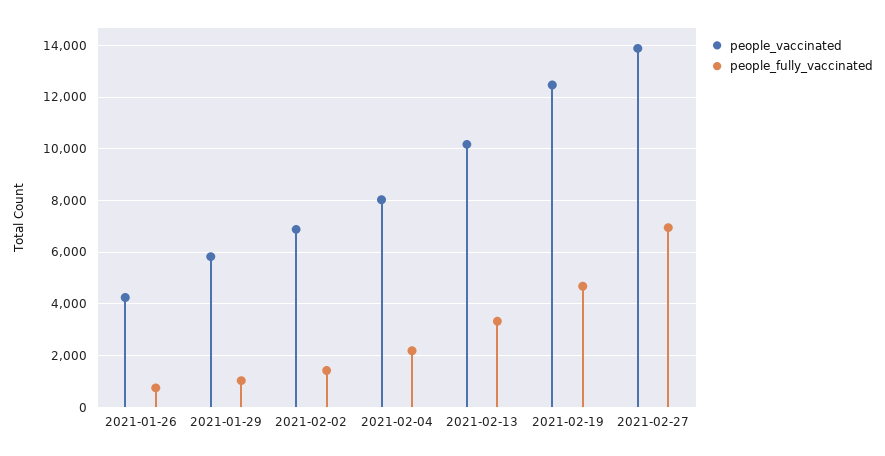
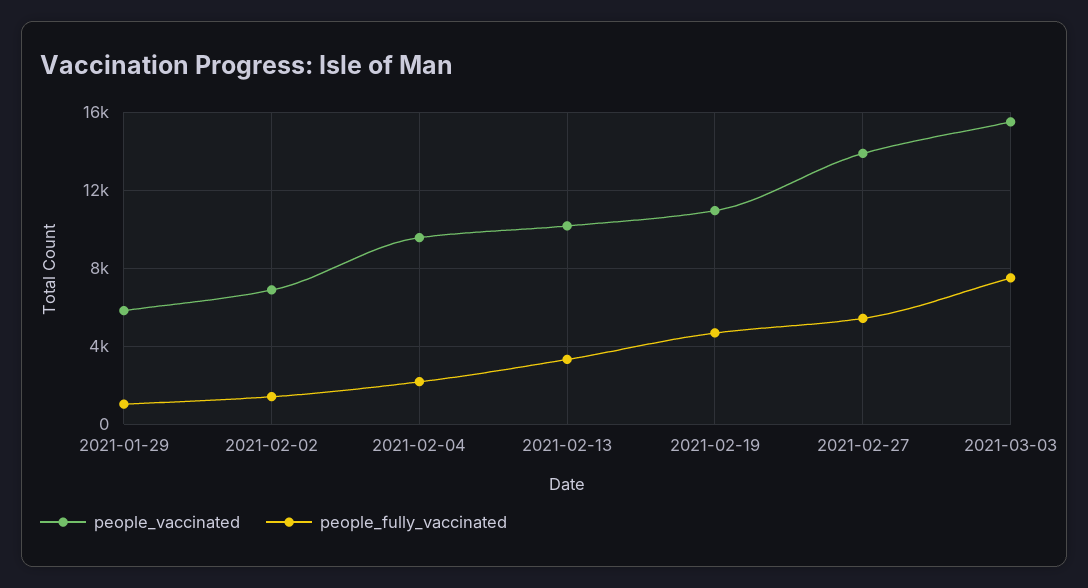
people_vaccinated, 2021-01-26: 4250 -> none
people_fully_vaccinated, 2021-01-26: 750 -> none
people_vaccinated, 2021-02-04: 8000 -> 9500
people_vaccinated, 2021-02-19: 12500 -> 11000
people_fully_vaccinated, 2021-02-27: 7000 -> 5500
people_vaccinated, 2021-03-03: none -> 15500
people_fully_vaccinated, 2021-03-03: none -> 7500

